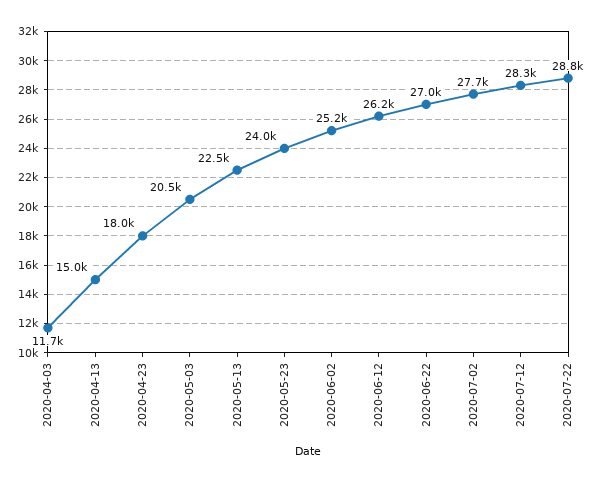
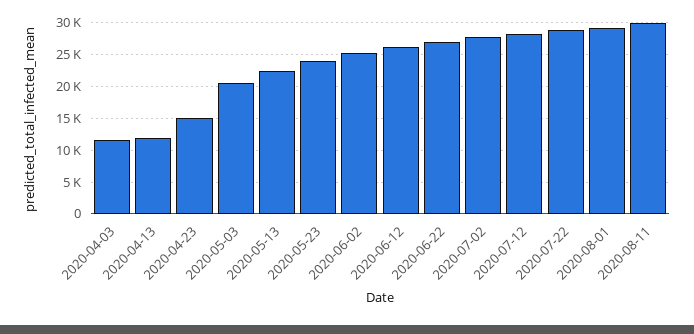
2020-04-13: 15000 -> 12000
2020-04-23: 18000 -> 15000
2020-08-01: none -> 29000
2020-08-11: none -> 30000

